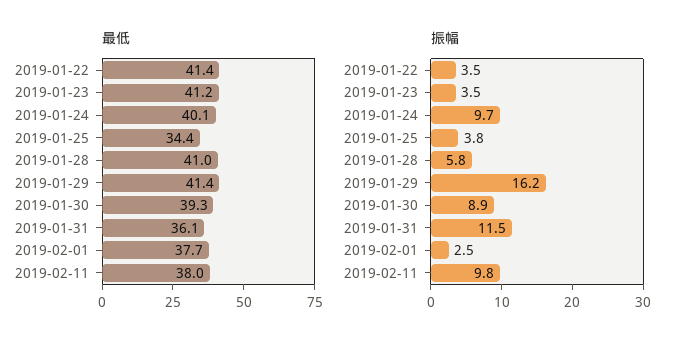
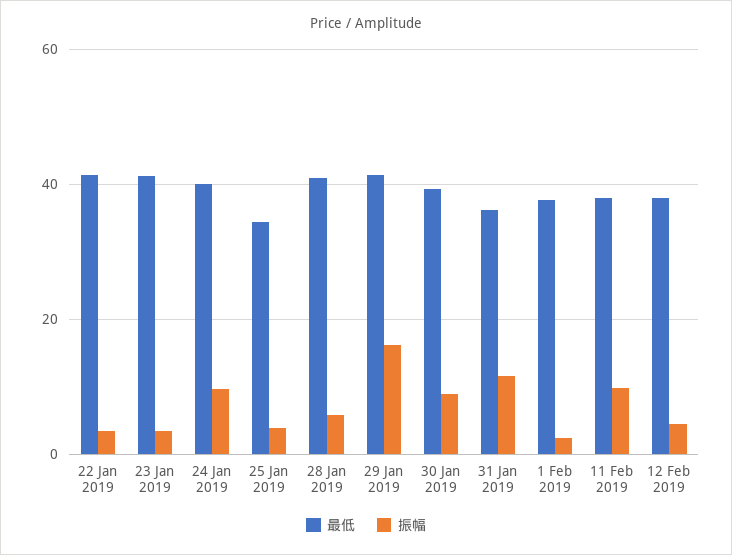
最低, 12 Feb 2019: none -> 38
振幅, 12 Feb 2019: none -> 4

